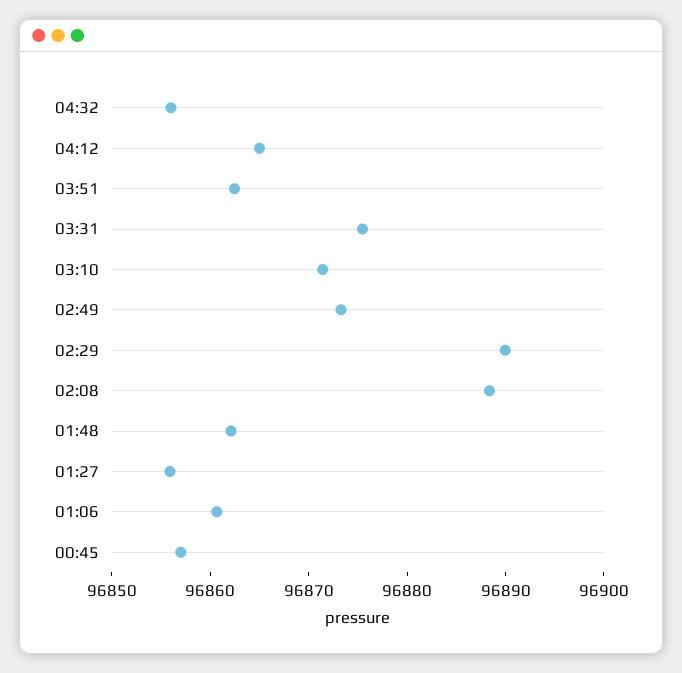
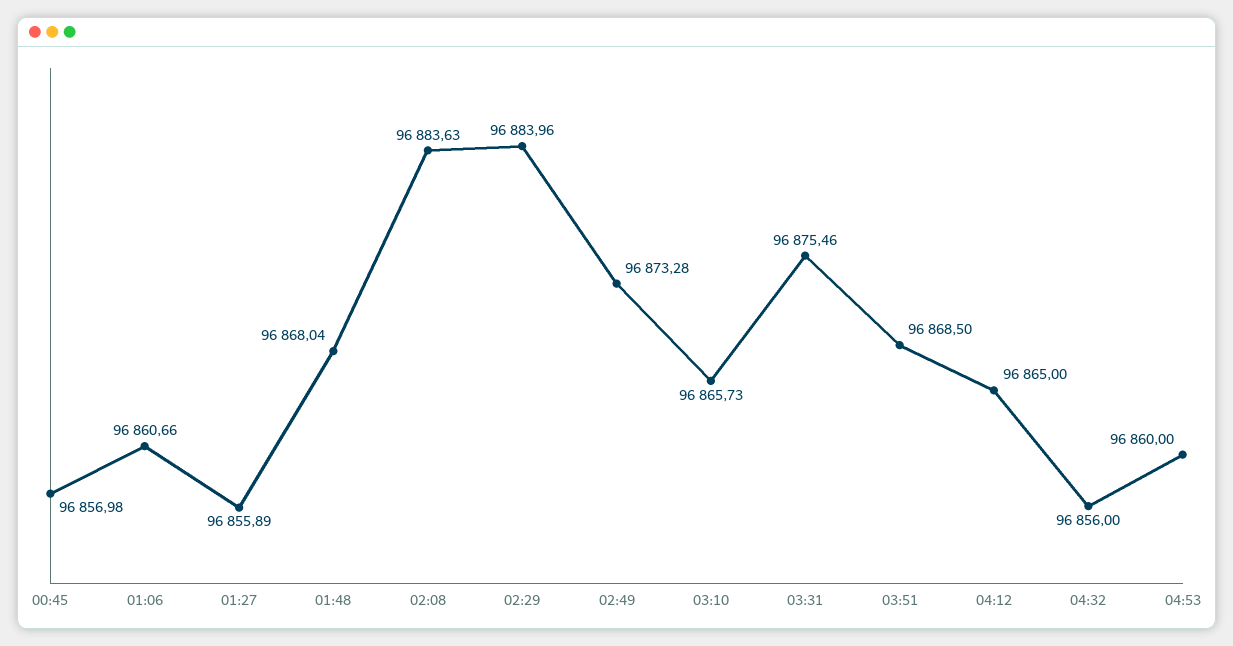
03:51: 96862 -> 96868.5
03:10: 96872 -> 96865.73
02:29: 96890 -> 96883.96
02:08: 96888 -> 96883.63
01:48: 96862 -> 96868.04
04:53: none -> 96860

